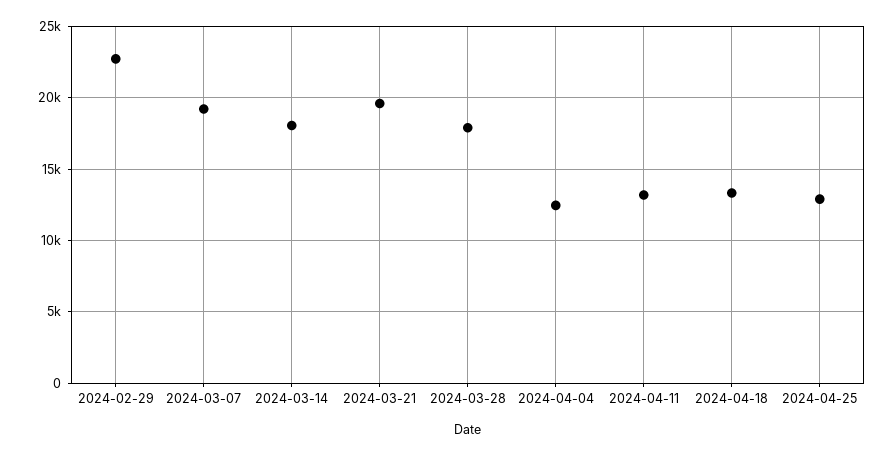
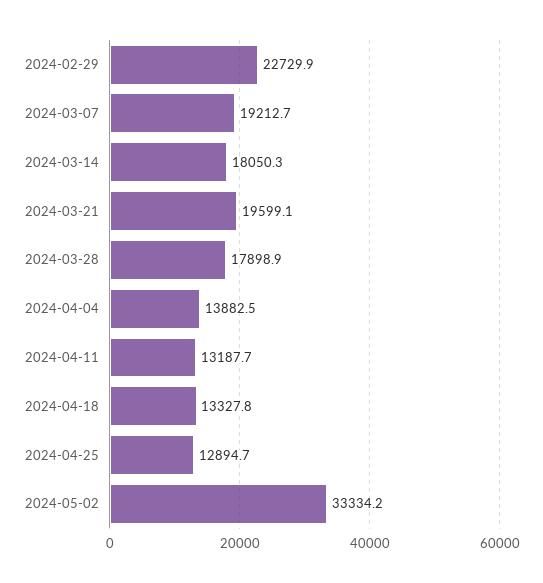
2024-04-04: 12500 -> 13882.5
2024-05-02: none -> 33334.2

